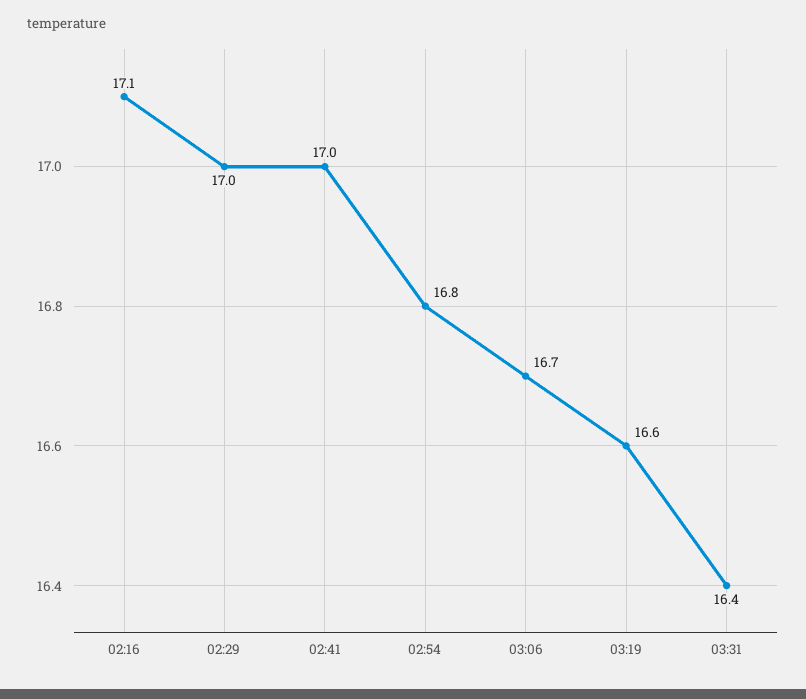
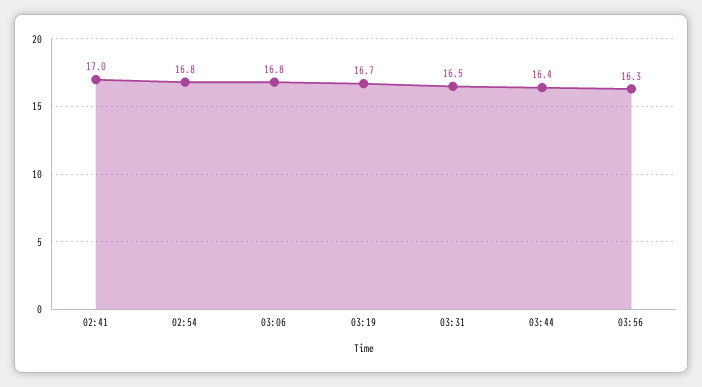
02:16: 17.1 -> none
02:29: 17 -> none
03:06: 16.7 -> 16.8
03:19: 16.6 -> 16.7
03:31: 16.4 -> 16.5
03:44: none -> 16.4
03:56: none -> 16.3

